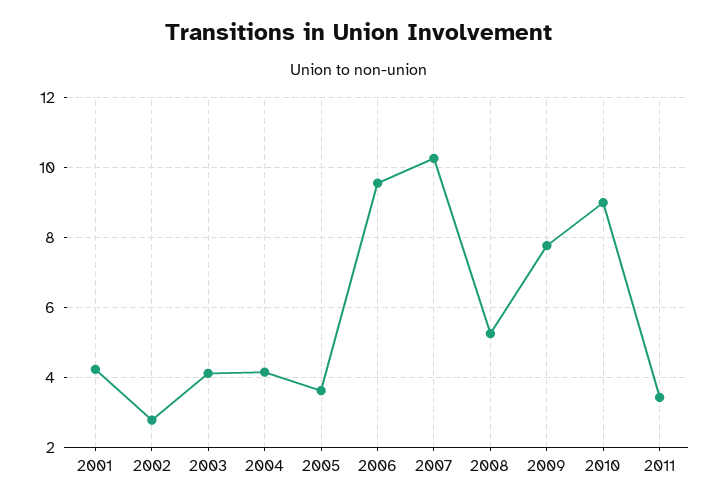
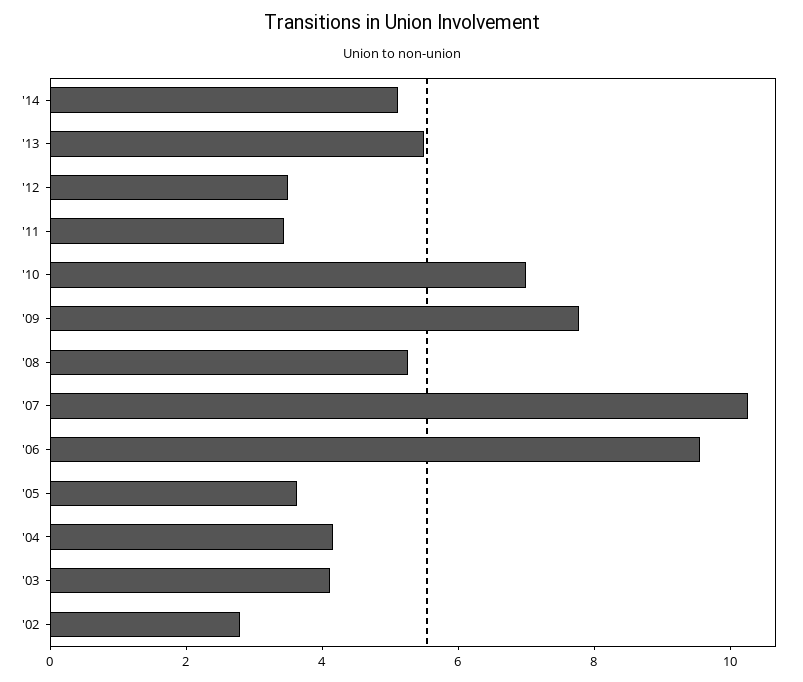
2001: 4.2 -> none
2010: 9 -> 7
'14: none -> 5
'13: none -> 5.5
'12: none -> 3.5

